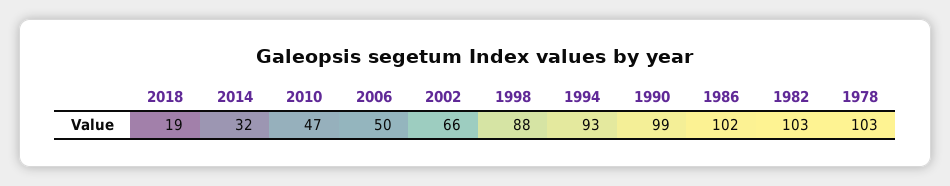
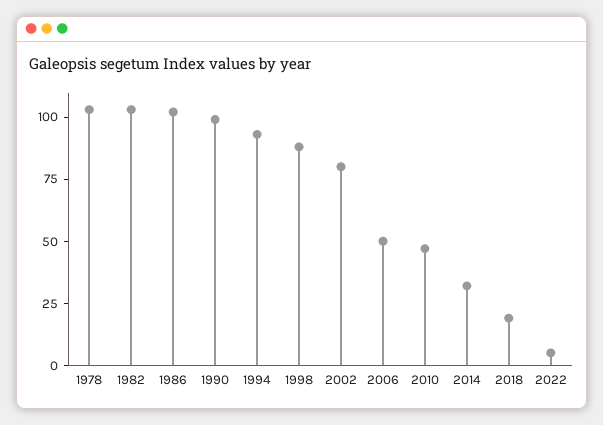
2002: 66 -> 80
2022: none -> 5

